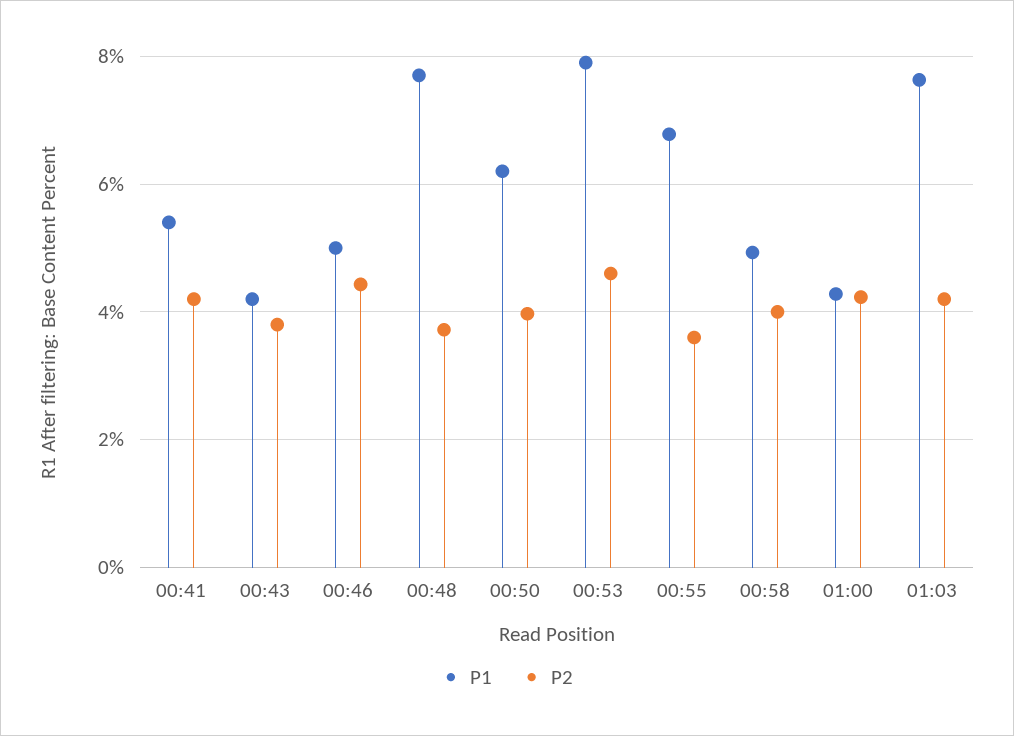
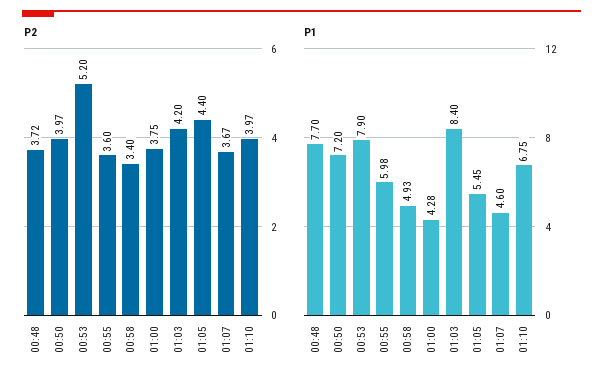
P1, 00:41: 5.4 -> none
P2, 00:41: 4.2 -> none
P1, 00:43: 4.2 -> none
P2, 00:43: 3.8 -> none
P1, 00:46: 5 -> none
P2, 00:46: 4.4 -> none
P1, 00:50: 6.2 -> 7.2
P2, 00:53: 4.6 -> 5.2
P1, 00:55: 6.8 -> 5.98
P2, 00:58: 4 -> 3.4
P2, 01:00: 4.2 -> 3.75
P1, 01:03: 7.6 -> 8.4
P2, 01:05: none -> 4.4
P2, 01:07: none -> 3.67
P2, 01:10: none -> 3.97
P1, 01:05: none -> 5.45
P1, 01:07: none -> 4.6
P1, 01:10: none -> 6.75

